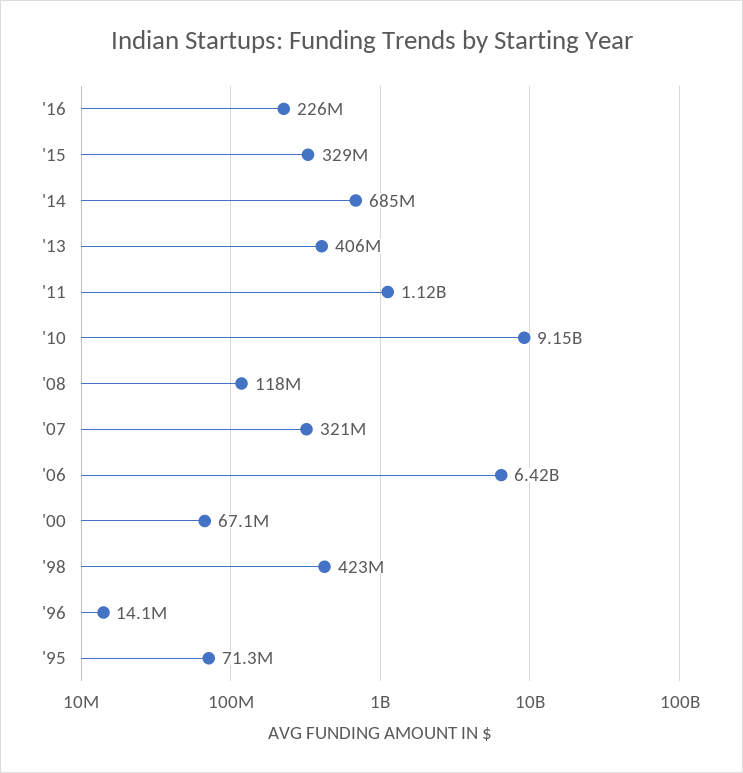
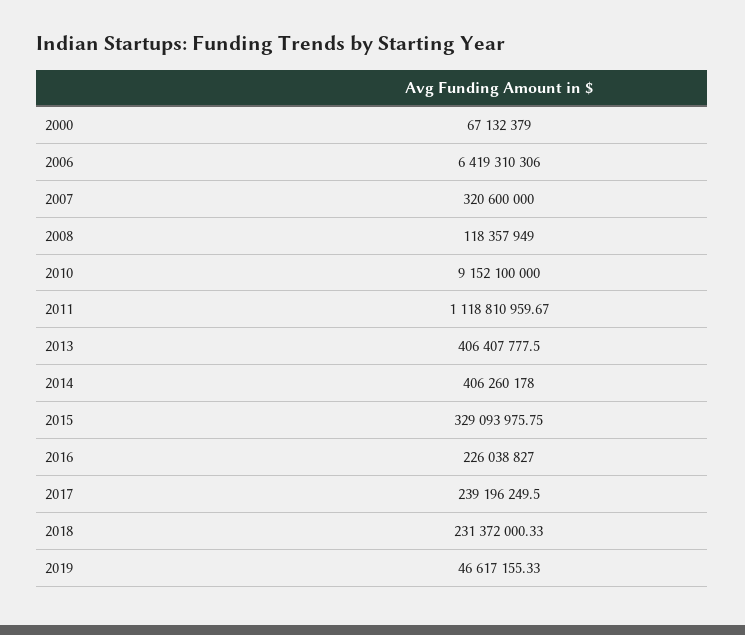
'14: 685000000 -> 406260178
'98: 423000000 -> none
'96: 14100000 -> none
'95: 71300000 -> none
2017: none -> 239196249.5
2018: none -> 231372000.33
2019: none -> 46617155.33

